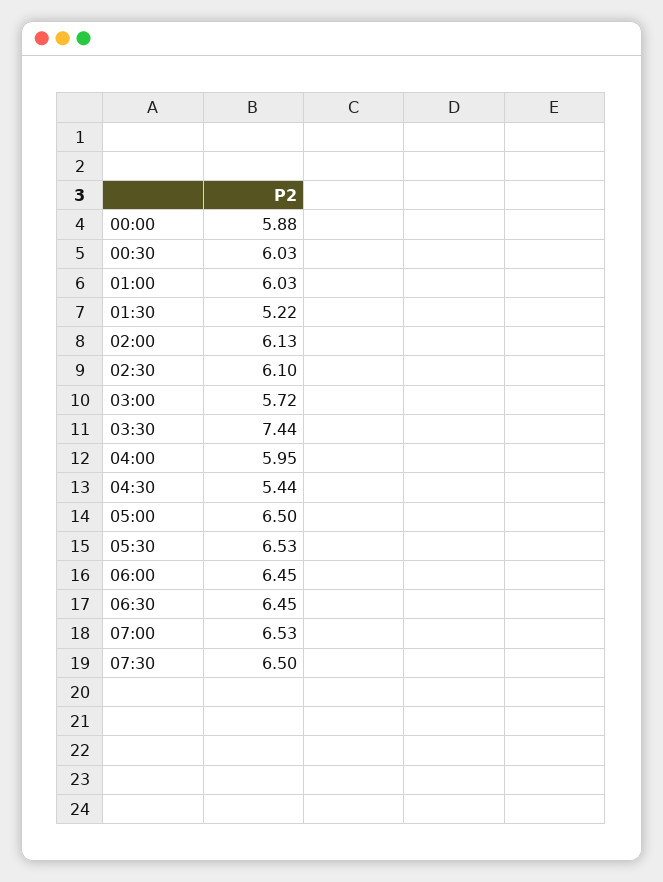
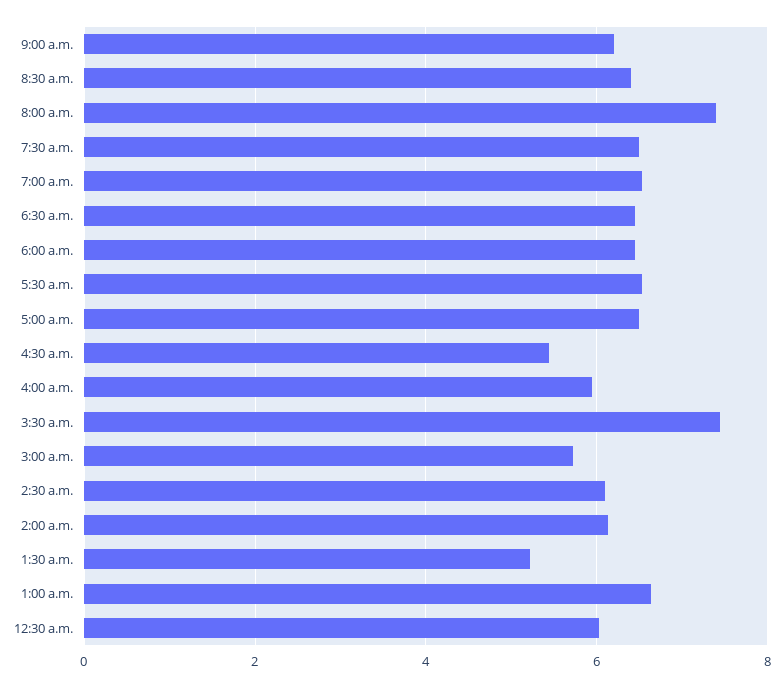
00:00: 5.88 -> none
01:00: 6.03 -> 6.6
9:00 a.m.: none -> 6.2
8:30 a.m.: none -> 6.4
8:00 a.m.: none -> 7.4

